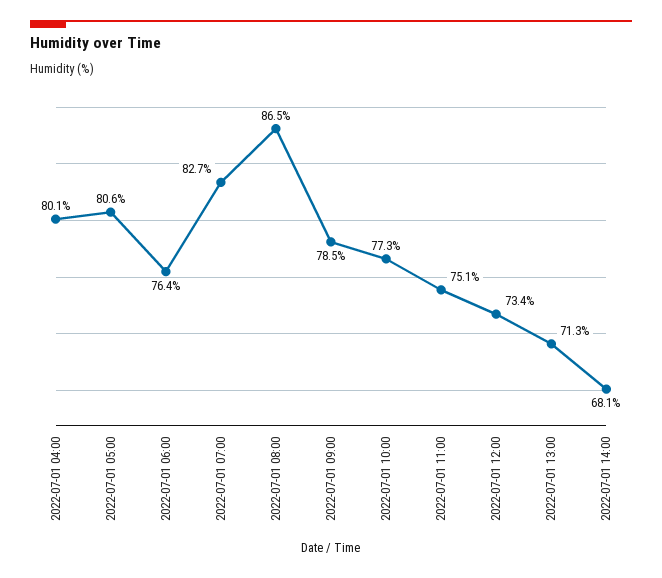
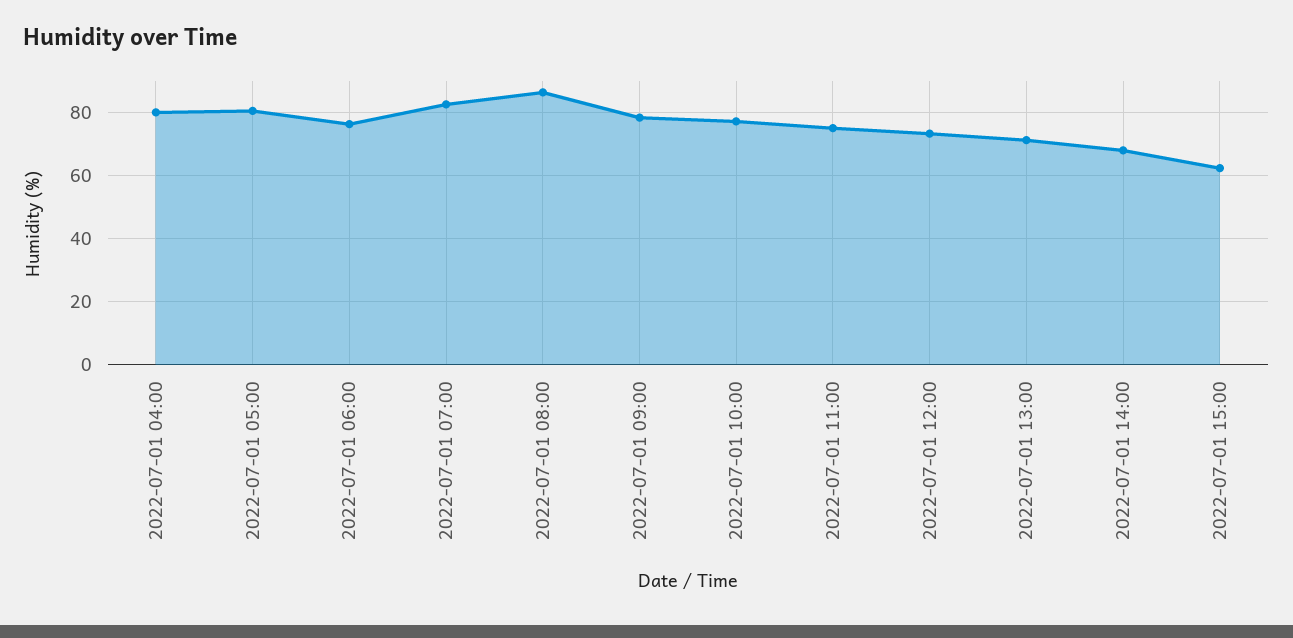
2022-07-01 15:00: none -> 62

